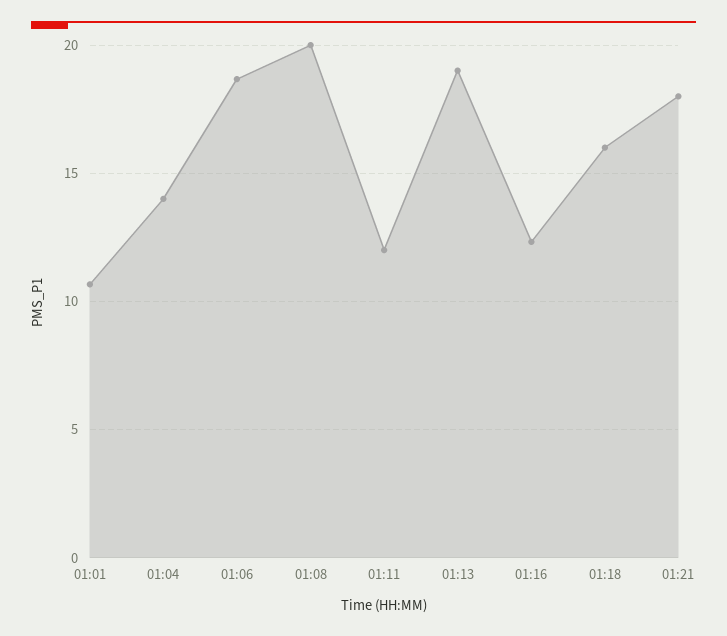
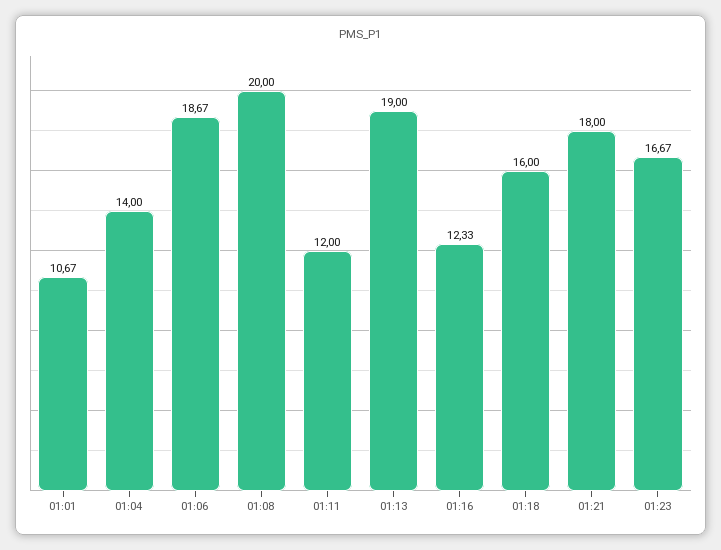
01:23: none -> 16.67

